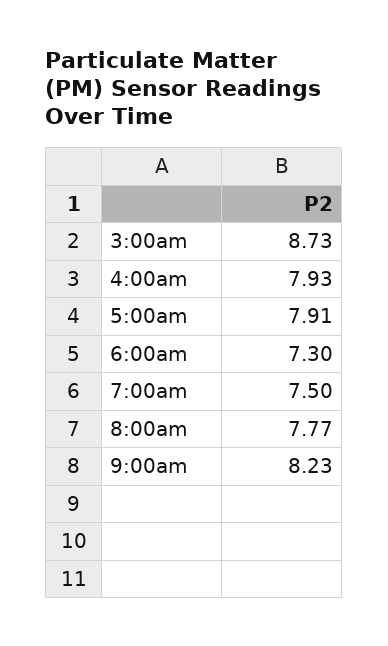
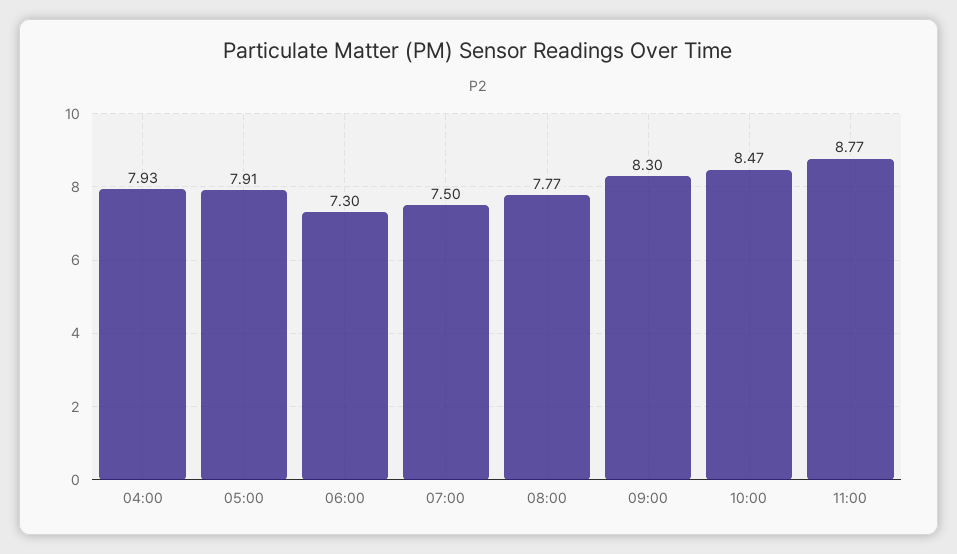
3:00am: 8.73 -> none
9:00am: 8.23 -> 8.3
10:00: none -> 8.47
11:00: none -> 8.77

